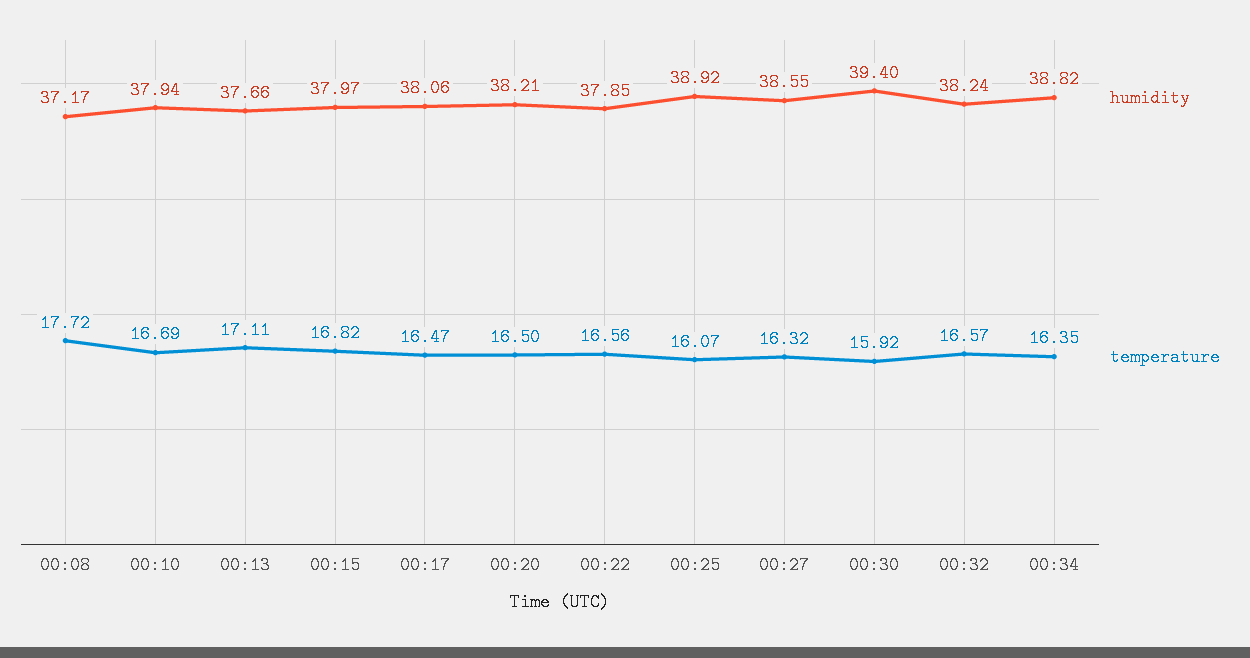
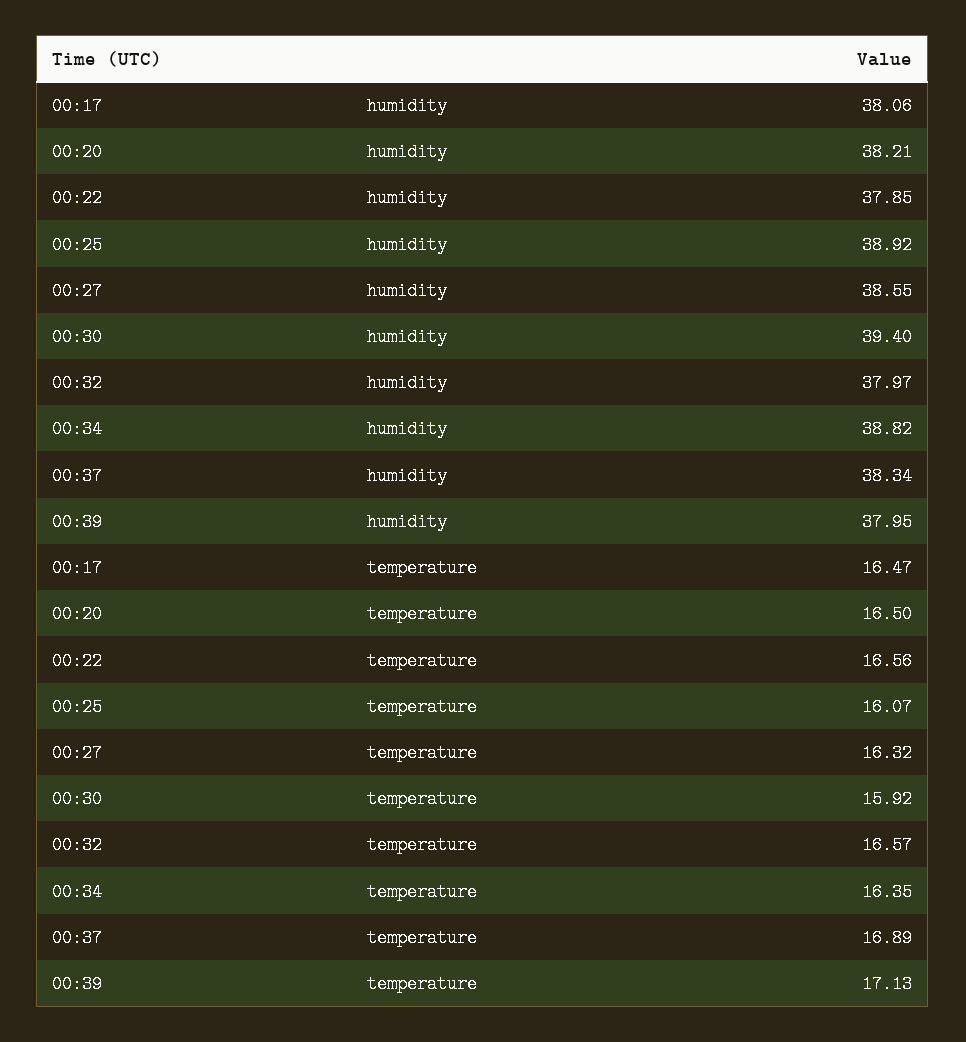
humidity, 00:08: 37.17 -> none
temperature, 00:08: 17.72 -> none
humidity, 00:10: 37.94 -> none
temperature, 00:10: 16.69 -> none
humidity, 00:13: 37.66 -> none
temperature, 00:13: 17.11 -> none
humidity, 00:15: 37.97 -> none
temperature, 00:15: 16.82 -> none
humidity, 00:32: 38.24 -> 37.97
humidity, 00:37: none -> 38.34
humidity, 00:39: none -> 37.95
temperature, 00:37: none -> 16.89
temperature, 00:39: none -> 17.13

